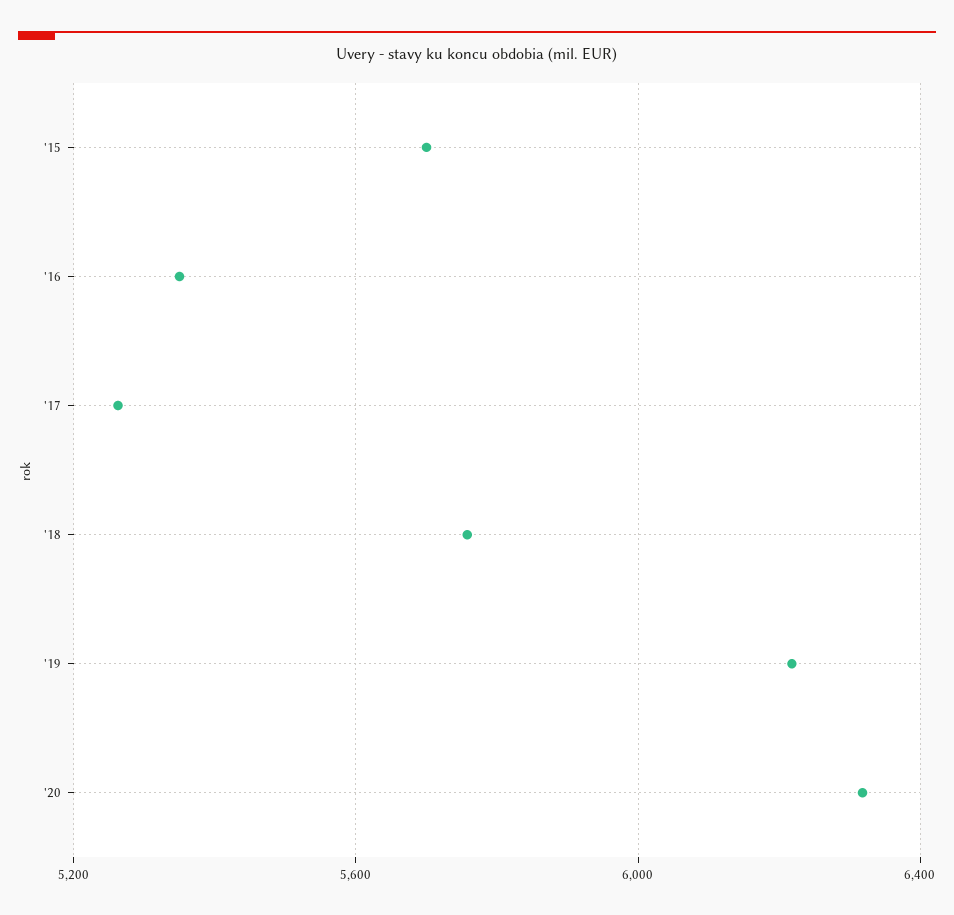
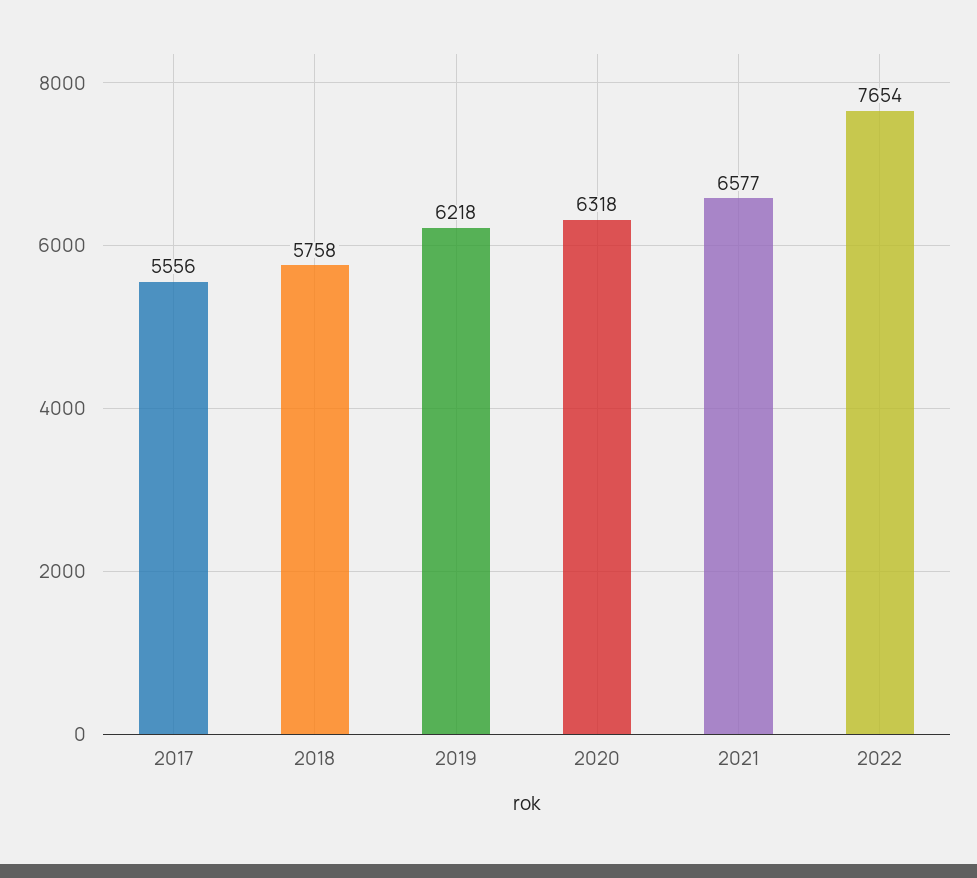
'15: 5700 -> none
'16: 5350 -> none
'17: 5250 -> 5556
2021: none -> 6577
2022: none -> 7654

